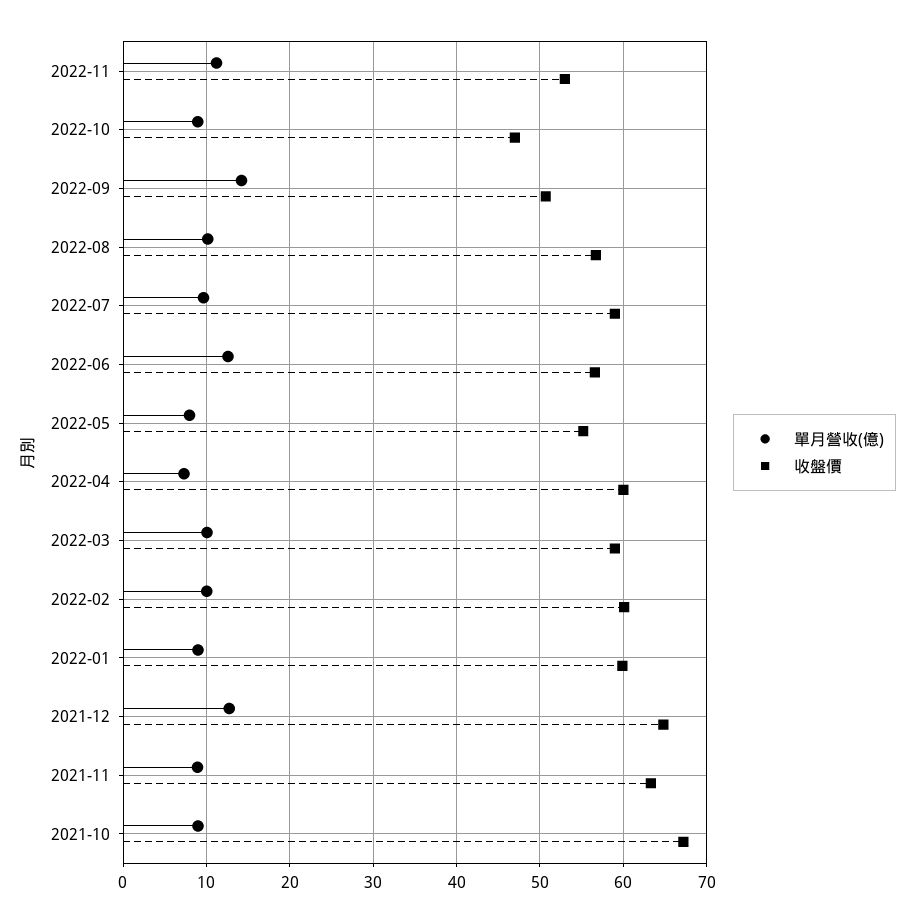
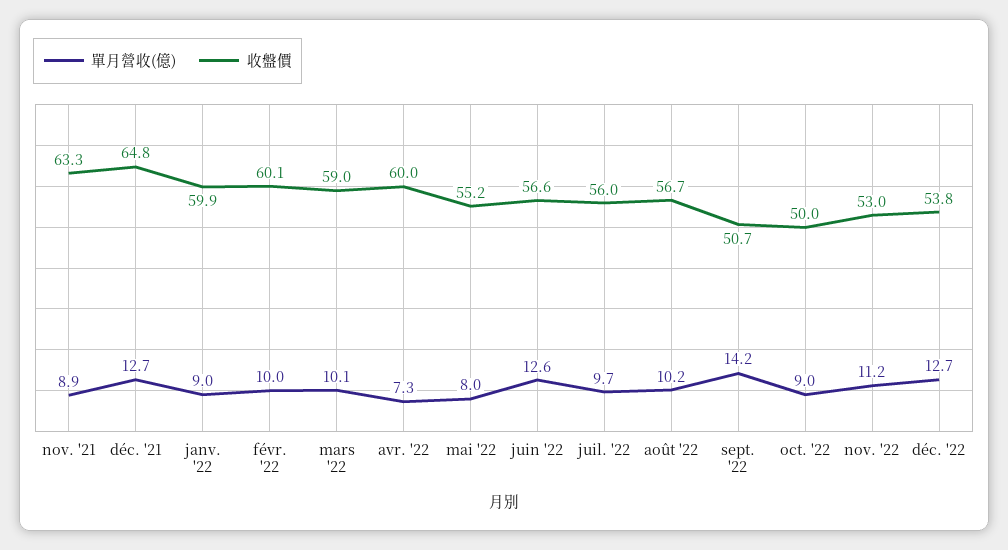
收盤價, 2022-10: 47 -> 50
收盤價, 2022-07: 59 -> 56
單月營收(億), 2021-10: 9 -> none
收盤價, 2021-10: 67 -> none
單月營收(億), déc. '22: none -> 12.7
收盤價, déc. '22: none -> 53.8

